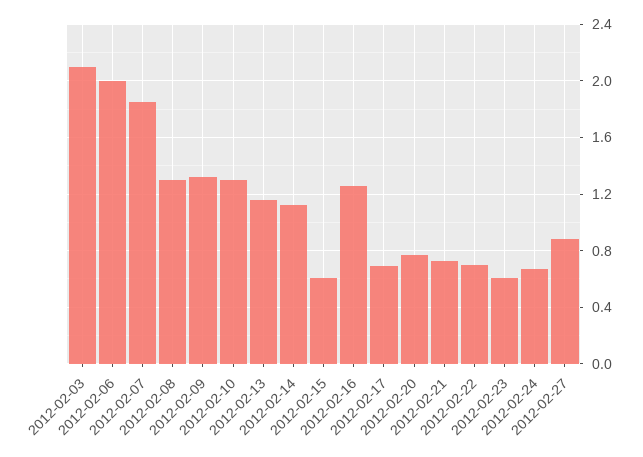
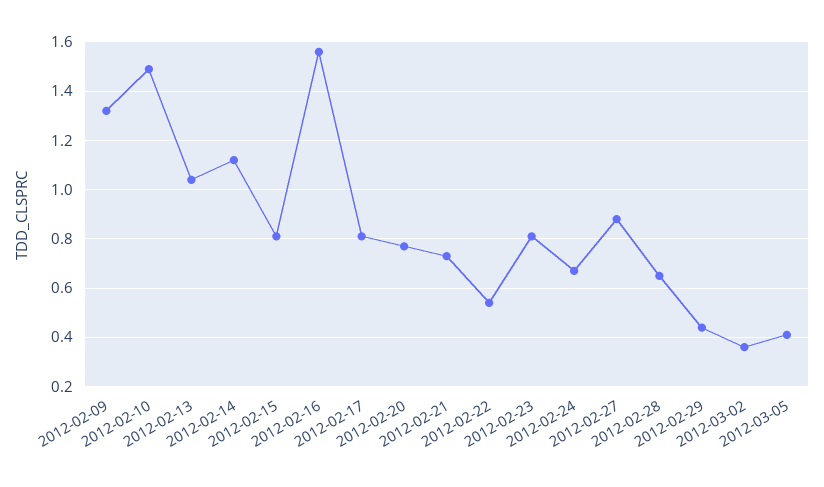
2012-02-03: 2.1 -> none
2012-02-06: 2 -> none
2012-02-07: 1.85 -> none
2012-02-08: 1.3 -> none
2012-02-10: 1.3 -> 1.5
2012-02-13: 1.15 -> 1.05
2012-02-15: 0.6 -> 0.8
2012-02-16: 1.25 -> 1.55
2012-02-17: 0.7 -> 0.8
2012-02-22: 0.7 -> 0.55
2012-02-23: 0.6 -> 0.8
2012-02-28: none -> 0.65
2012-02-29: none -> 0.45
2012-03-02: none -> 0.35
2012-03-05: none -> 0.4

